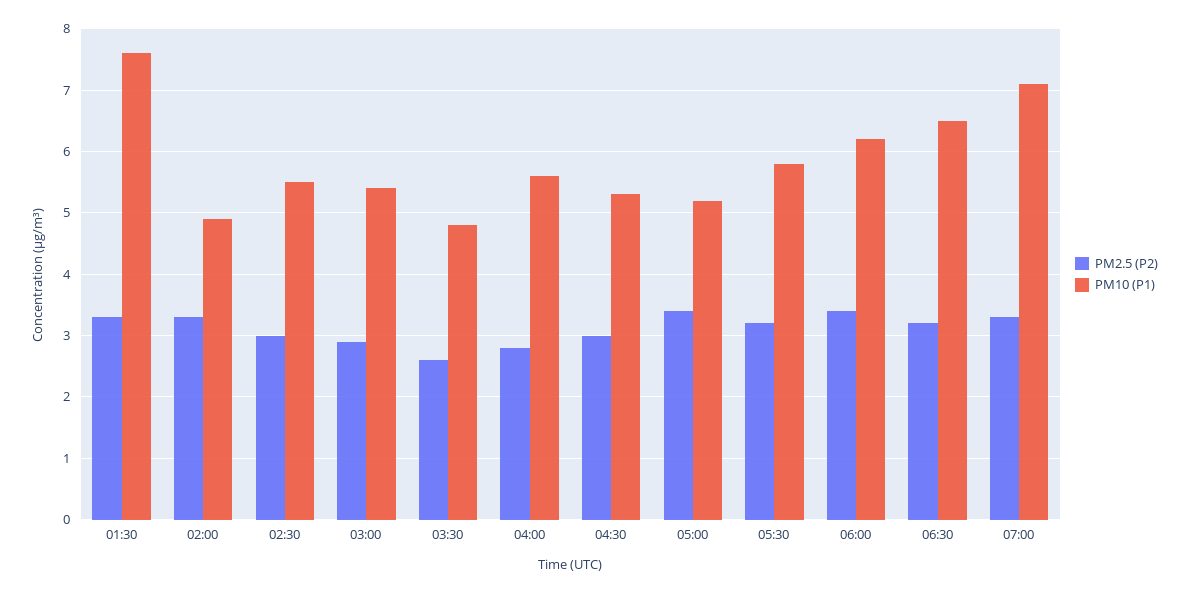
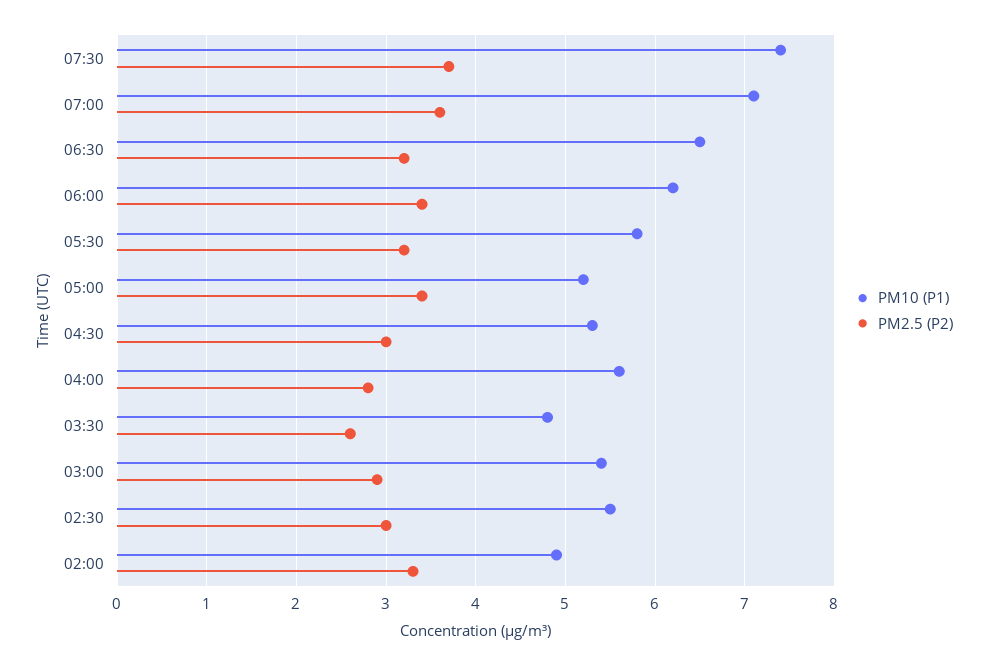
PM2.5 (P2), 01:30: 3.3 -> none
PM10 (P1), 01:30: 7.6 -> none
PM2.5 (P2), 07:00: 3.3 -> 3.6
PM10 (P1), 07:30: none -> 7.4
PM2.5 (P2), 07:30: none -> 3.7

